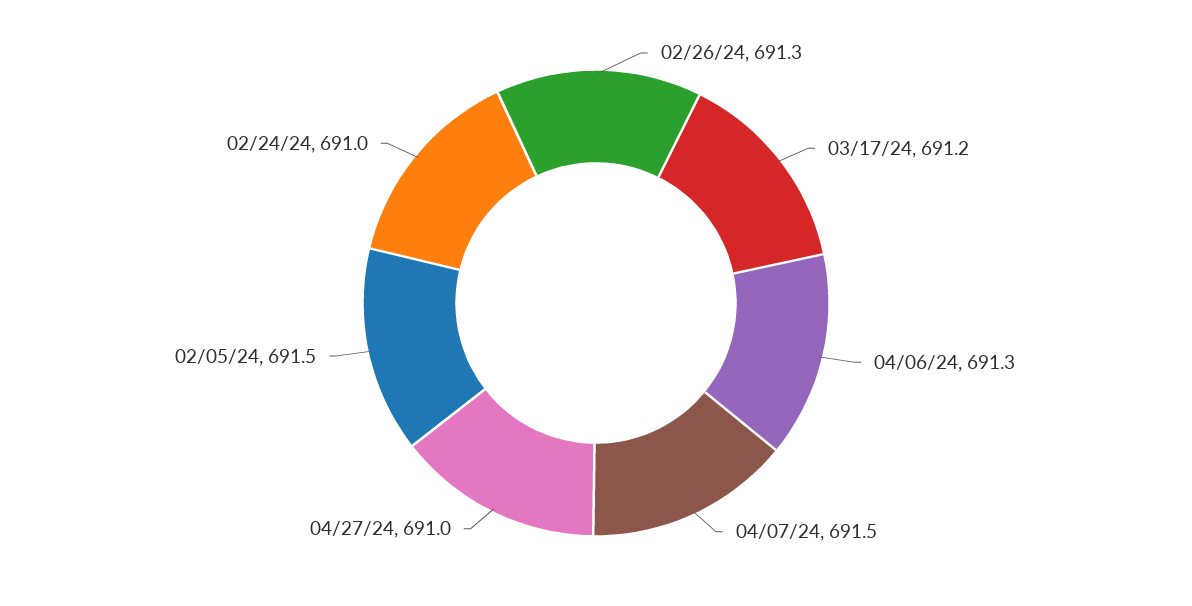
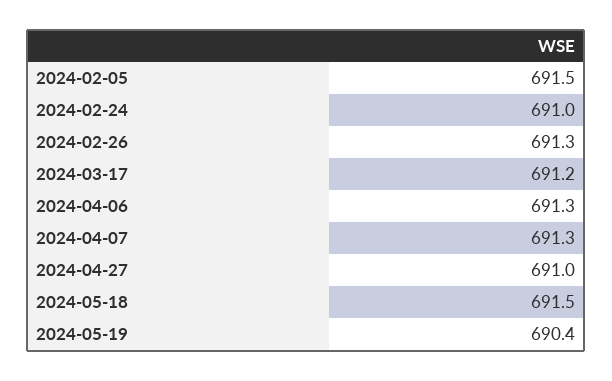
04/07/24: 691.5 -> 691.3
2024-05-18: none -> 691.5
2024-05-19: none -> 690.4

